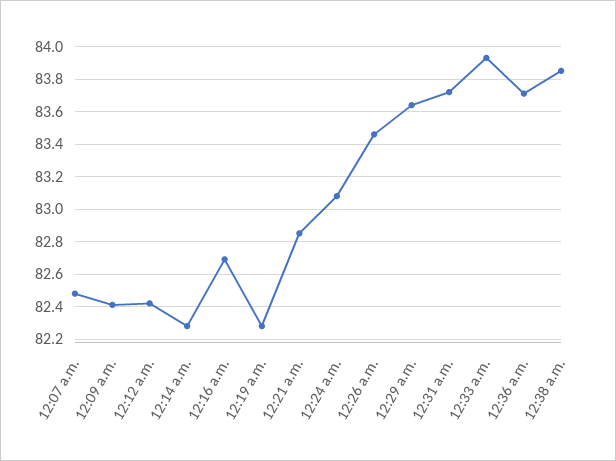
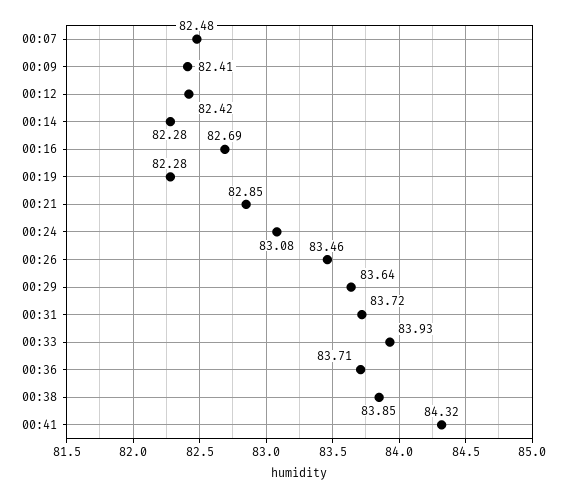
00:41: none -> 84.32

